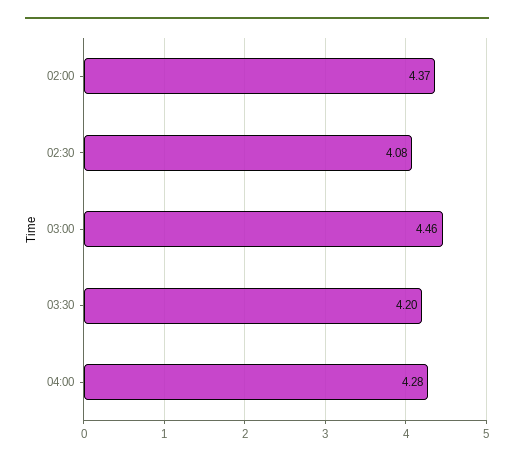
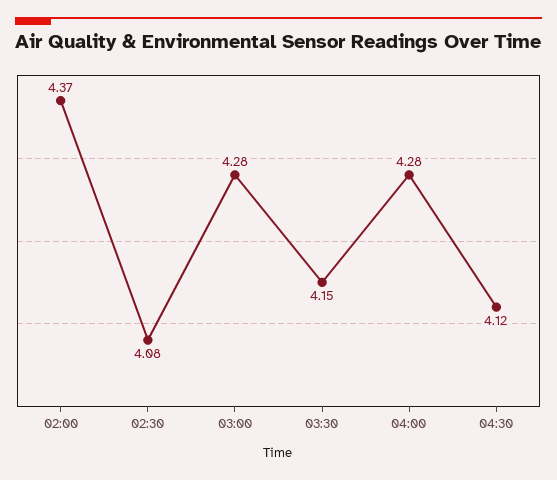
03:00: 4.46 -> 4.28
03:30: 4.2 -> 4.15
04:30: none -> 4.12

